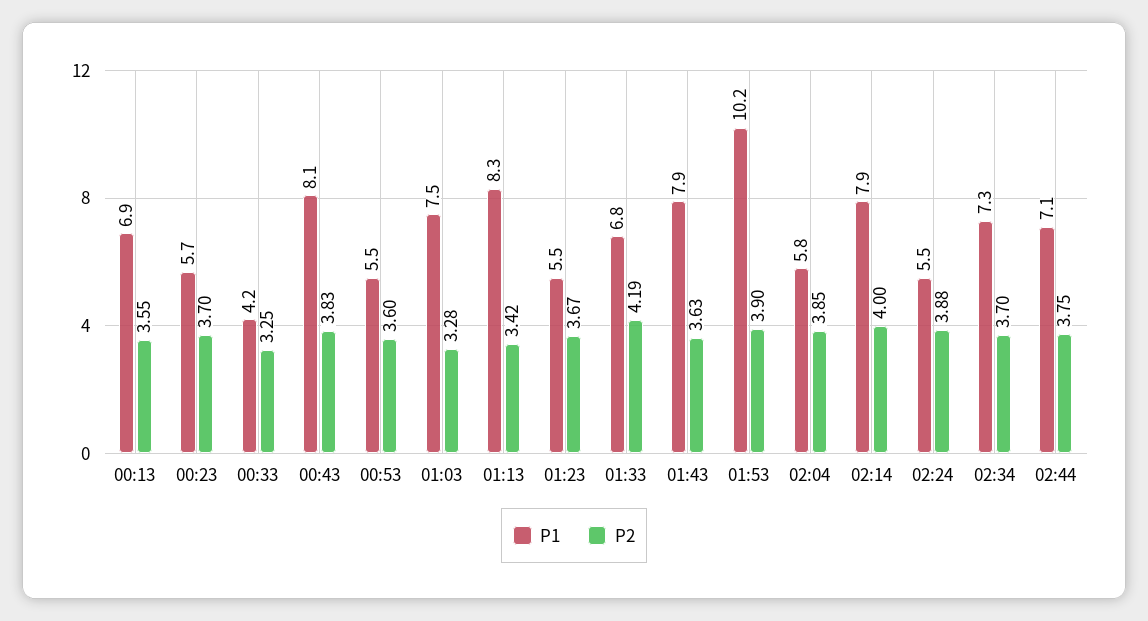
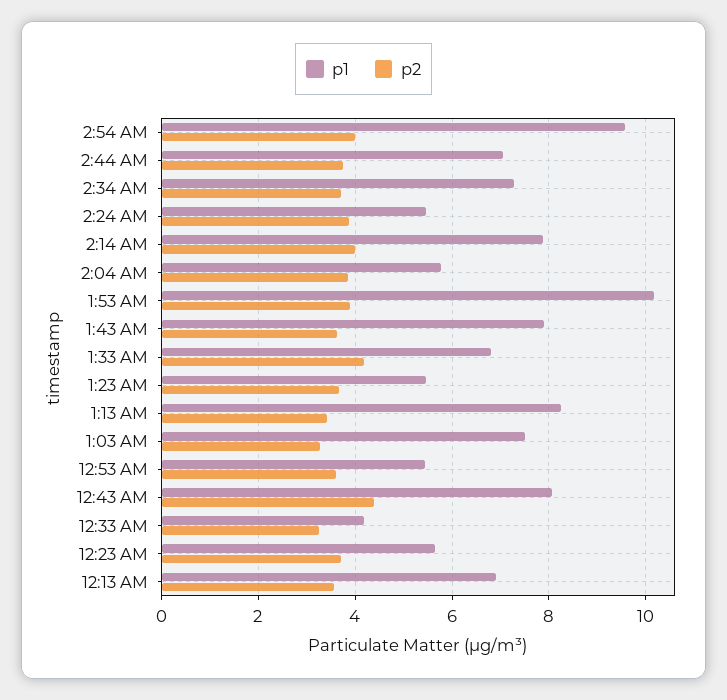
P2, 00:43: 3.83 -> 4.4
P1, 2:54 AM: none -> 9.6
P2, 2:54 AM: none -> 4

